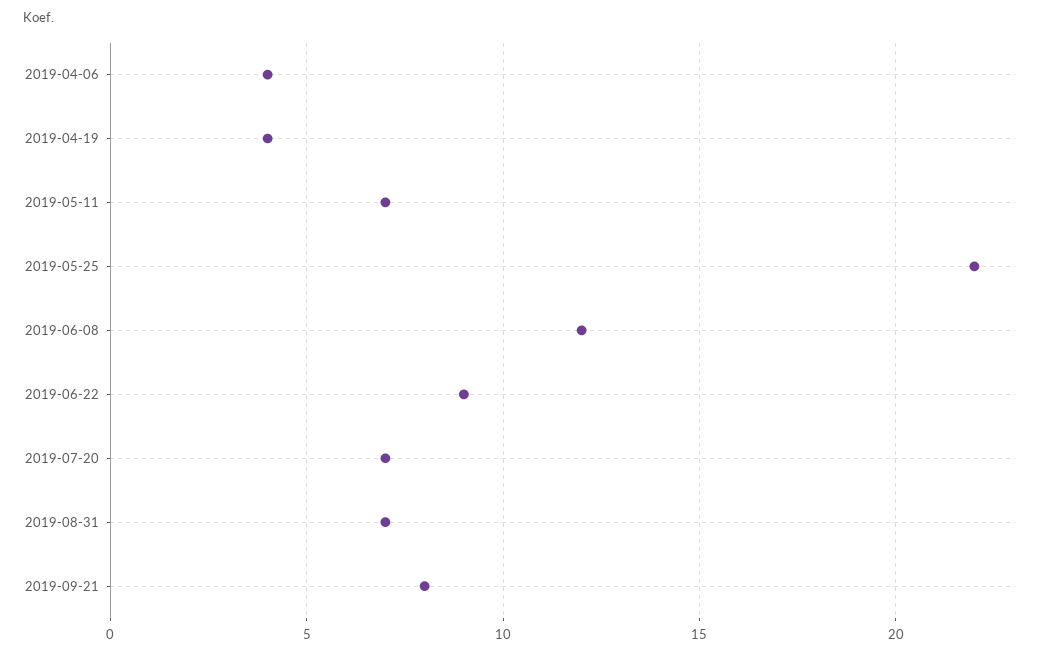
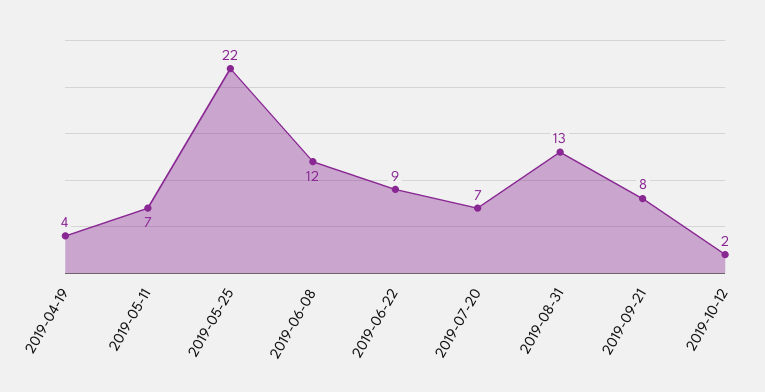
2019-04-06: 4 -> none
2019-08-31: 7 -> 13
2019-10-12: none -> 2

